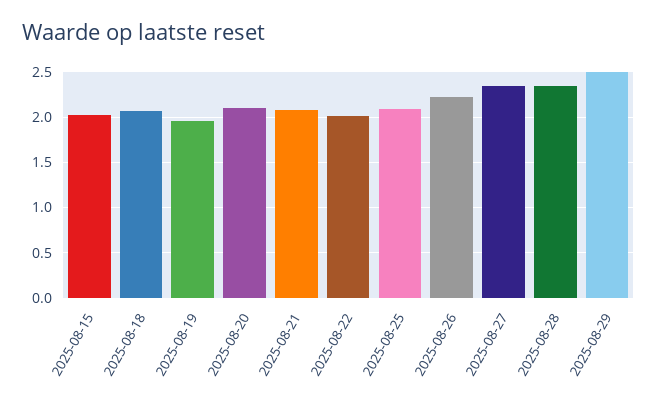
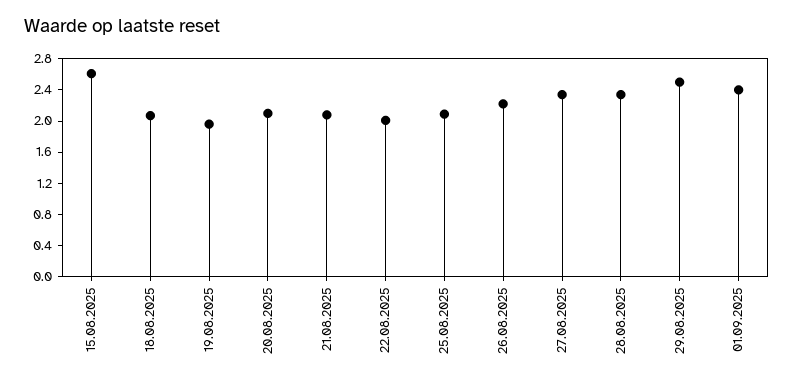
2025-08-15: 2 -> 2.6
01.09.2025: none -> 2.4

